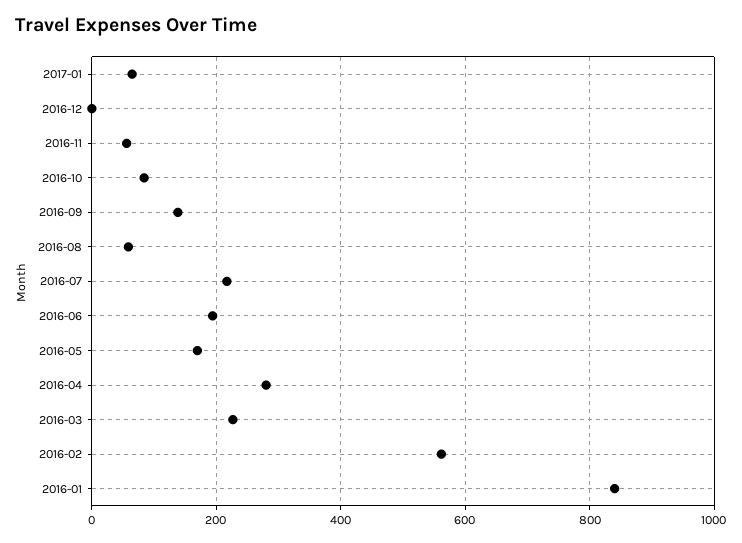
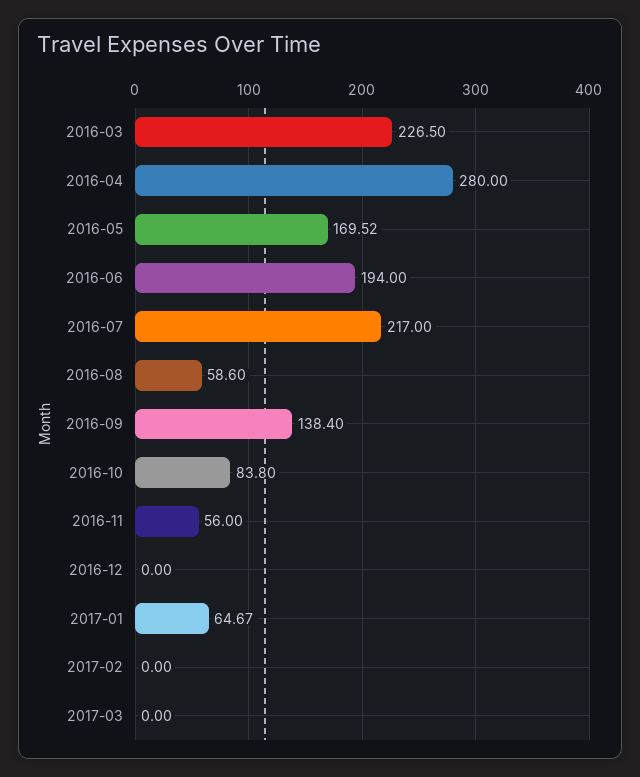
2016-02: 560 -> none
2016-01: 840 -> none
2017-02: none -> 0
2017-03: none -> 0

